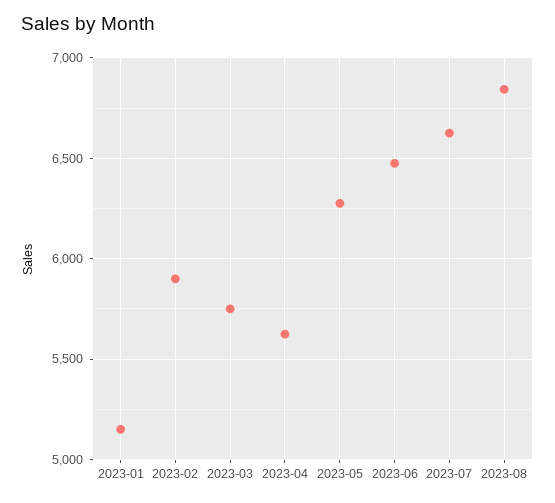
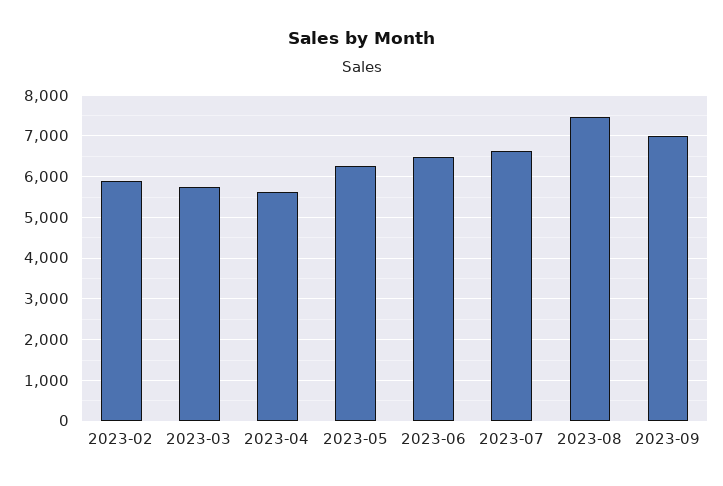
2023-01: 5150 -> none
2023-08: 6850 -> 7400
2023-09: none -> 7000

